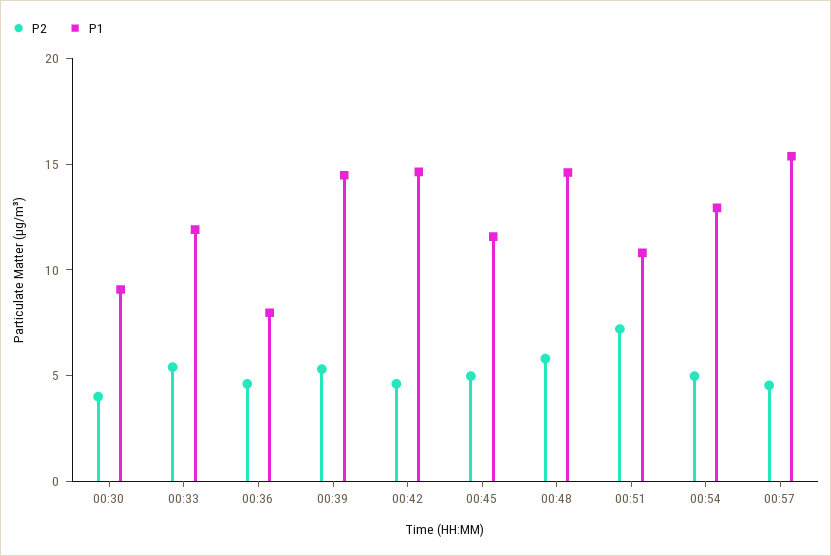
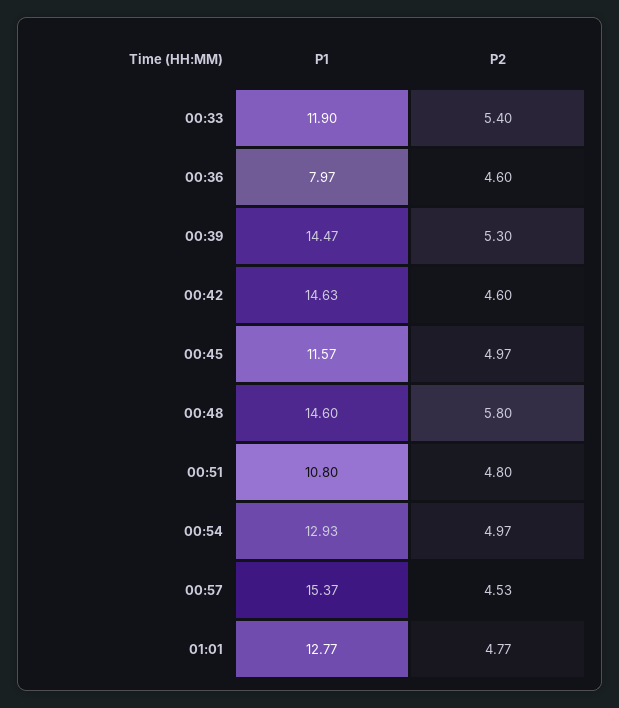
P2, 00:30: 4 -> none
P1, 00:30: 9 -> none
P2, 00:51: 7 -> 4.8
P1, 01:01: none -> 12.77
P2, 01:01: none -> 4.77

